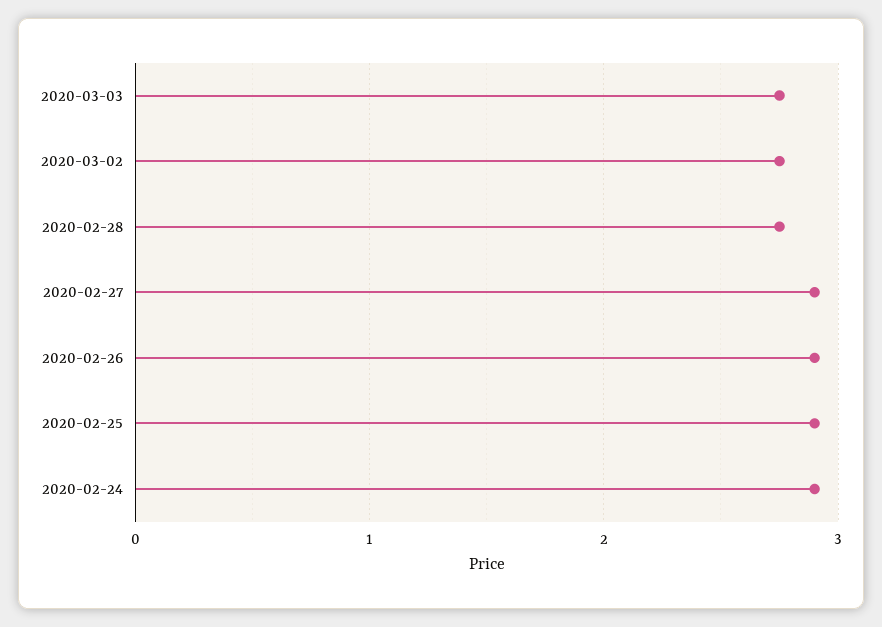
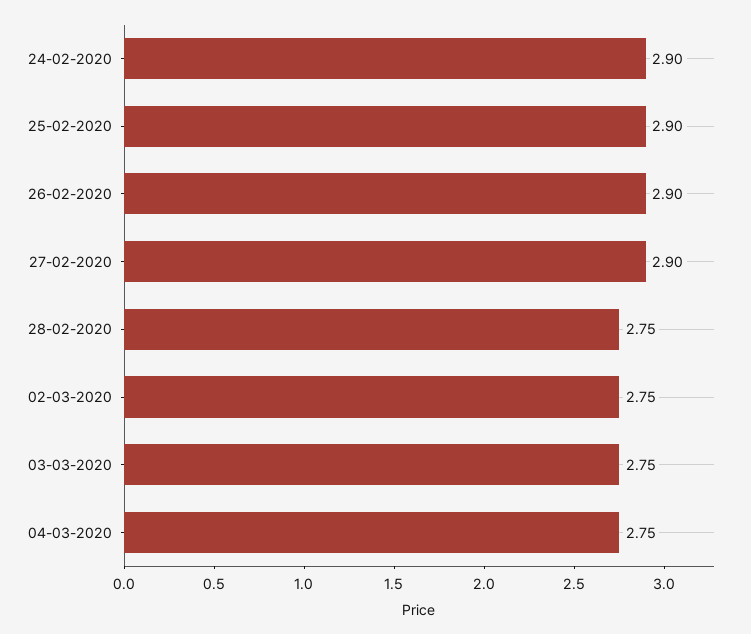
04-03-2020: none -> 2.75

